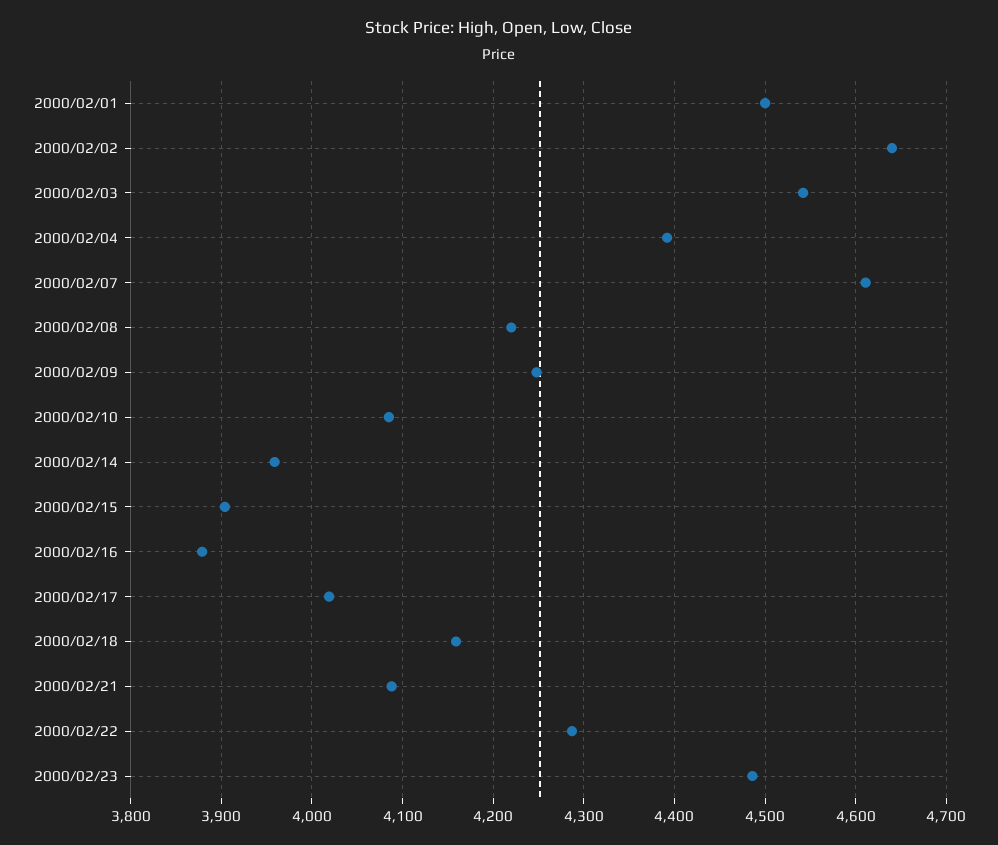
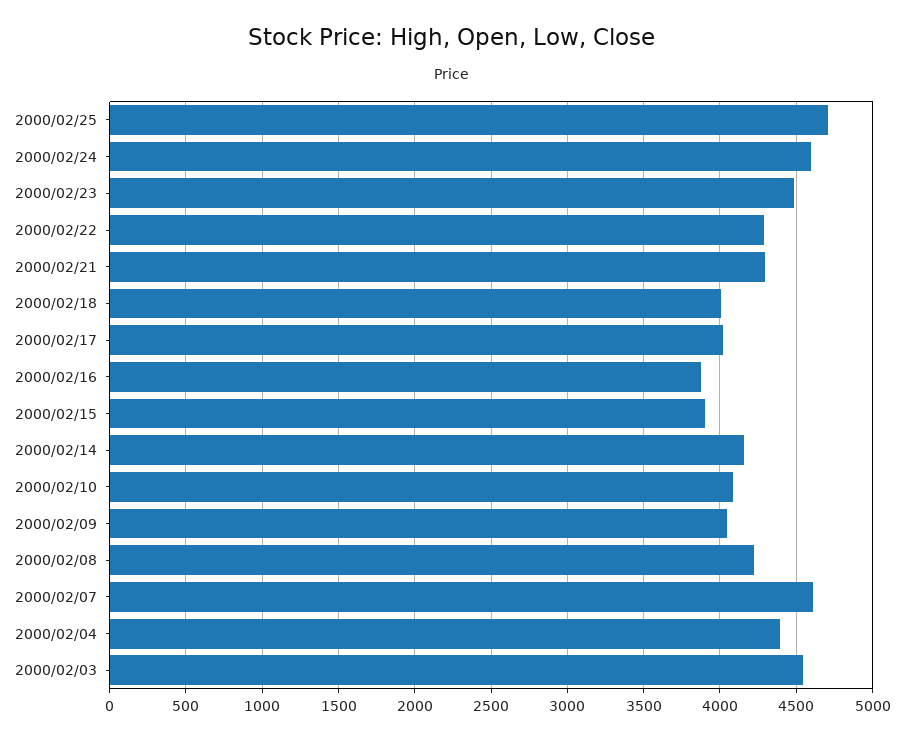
2000/02/01: 4500 -> none
2000/02/02: 4640 -> none
2000/02/09: 4250 -> 4050
2000/02/14: 3960 -> 4150
2000/02/18: 4160 -> 4000
2000/02/21: 4090 -> 4300
2000/02/25: none -> 4700
2000/02/24: none -> 4600

